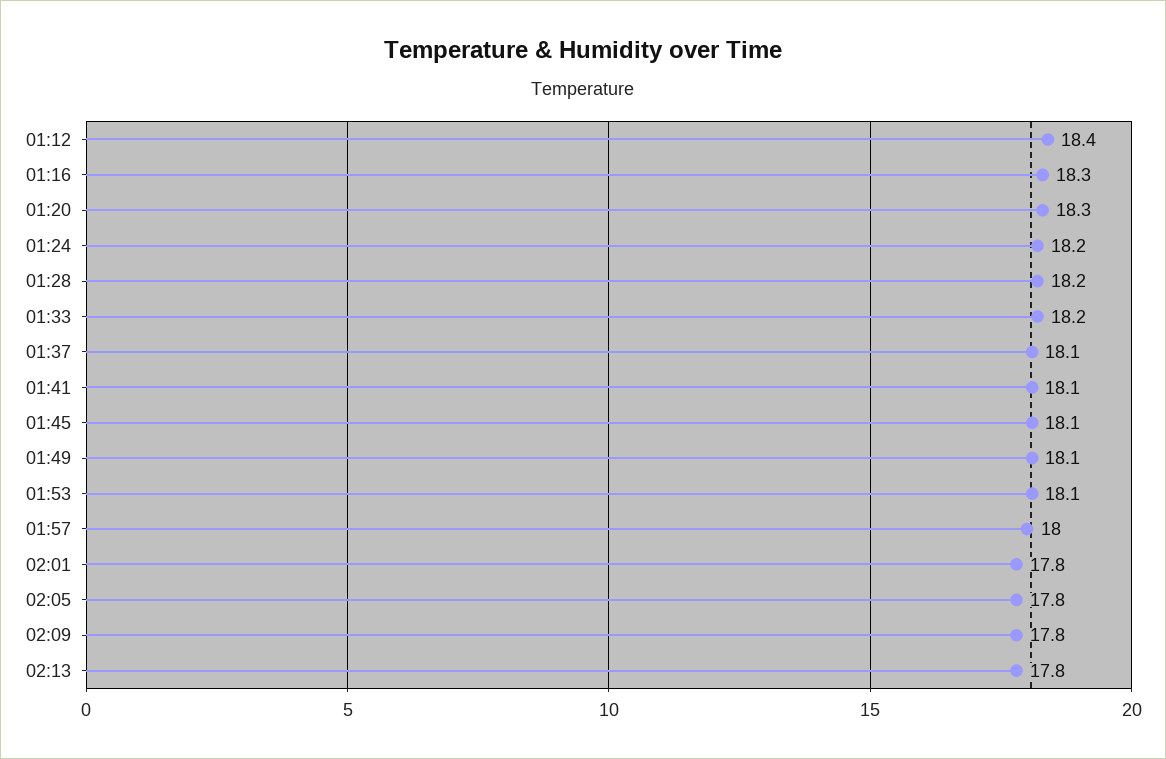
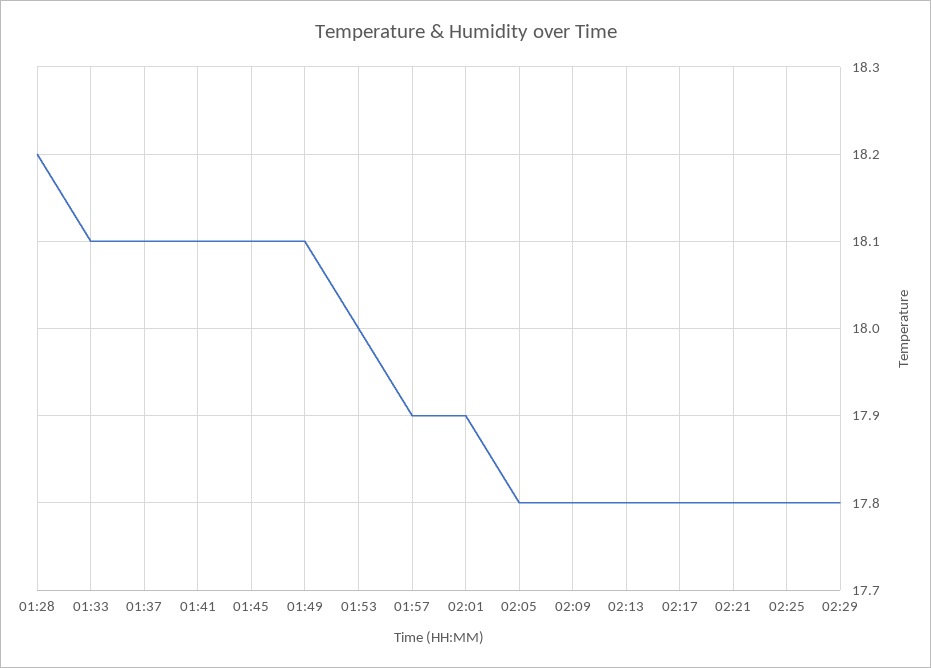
01:12: 18.4 -> none
01:16: 18.3 -> none
01:20: 18.3 -> none
01:24: 18.2 -> none
01:33: 18.2 -> 18.1
01:53: 18.1 -> 18
01:57: 18 -> 17.9
02:01: 17.8 -> 17.9
02:17: none -> 17.8
02:21: none -> 17.8
02:25: none -> 17.8
02:29: none -> 17.8

